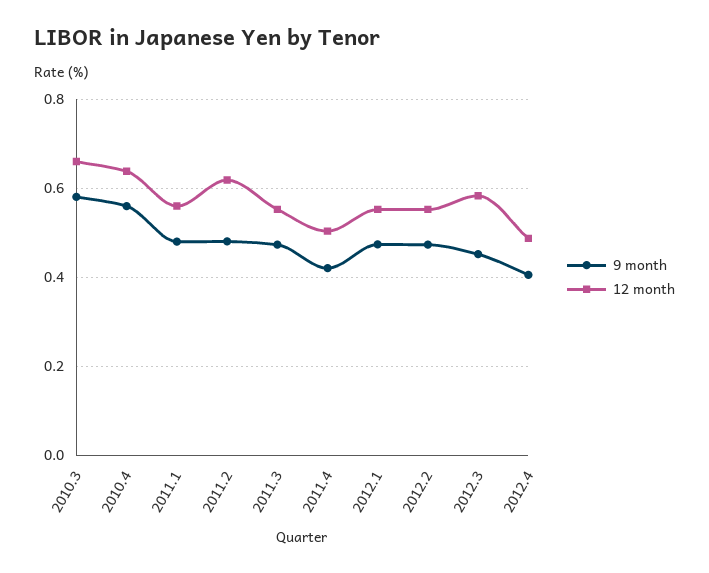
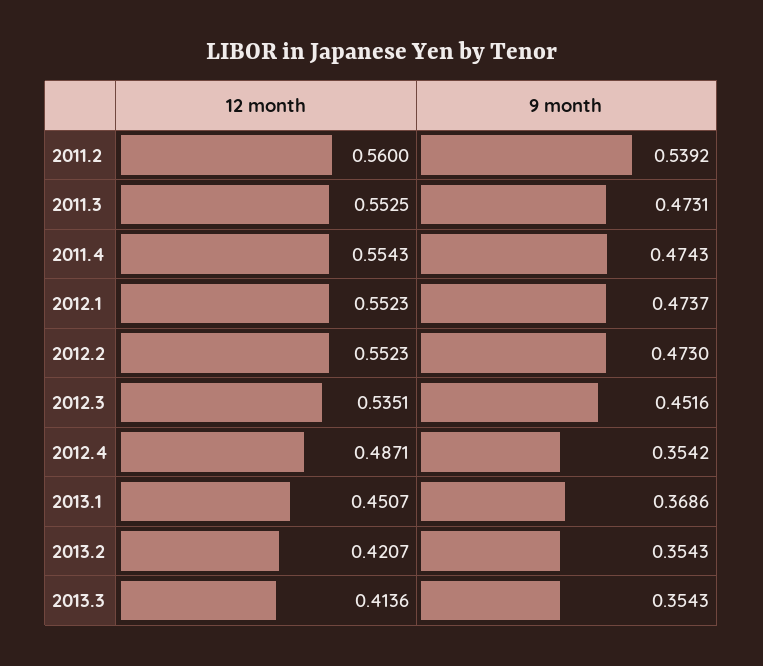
9 month, 2010.3: 0.58 -> none
12 month, 2010.3: 0.66 -> none
9 month, 2010.4: 0.56 -> none
12 month, 2010.4: 0.64 -> none
9 month, 2011.1: 0.48 -> none
12 month, 2011.1: 0.56 -> none
9 month, 2011.2: 0.48 -> 0.5392
12 month, 2011.2: 0.62 -> 0.56
9 month, 2011.4: 0.42 -> 0.4743
12 month, 2011.4: 0.5 -> 0.5543
12 month, 2012.3: 0.58 -> 0.5351
9 month, 2012.4: 0.4 -> 0.3542
12 month, 2013.1: none -> 0.4507
9 month, 2013.1: none -> 0.3686
12 month, 2013.2: none -> 0.4207
9 month, 2013.2: none -> 0.3543
12 month, 2013.3: none -> 0.4136
9 month, 2013.3: none -> 0.3543

